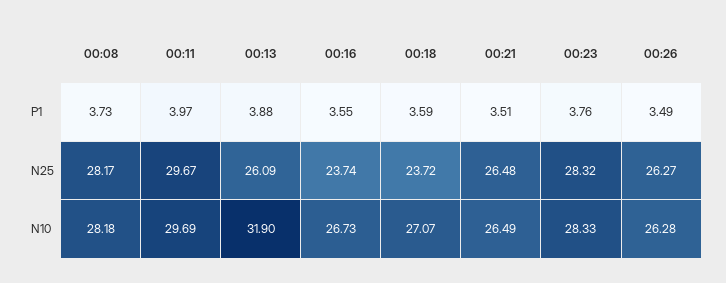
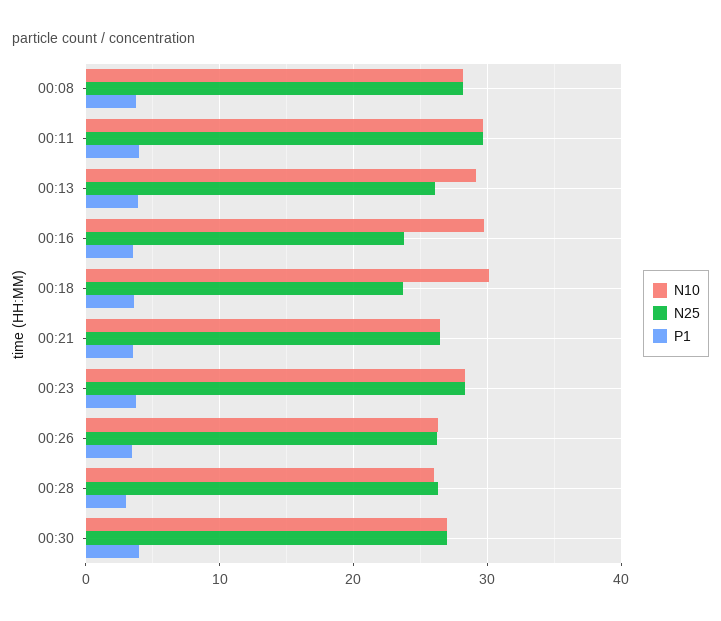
N10, 00:13: 31.9 -> 29
N10, 00:16: 26.73 -> 30
N10, 00:18: 27.07 -> 30
N10, 00:28: none -> 26
N25, 00:28: none -> 26
P1, 00:28: none -> 3
N10, 00:30: none -> 27
N25, 00:30: none -> 27
P1, 00:30: none -> 4

